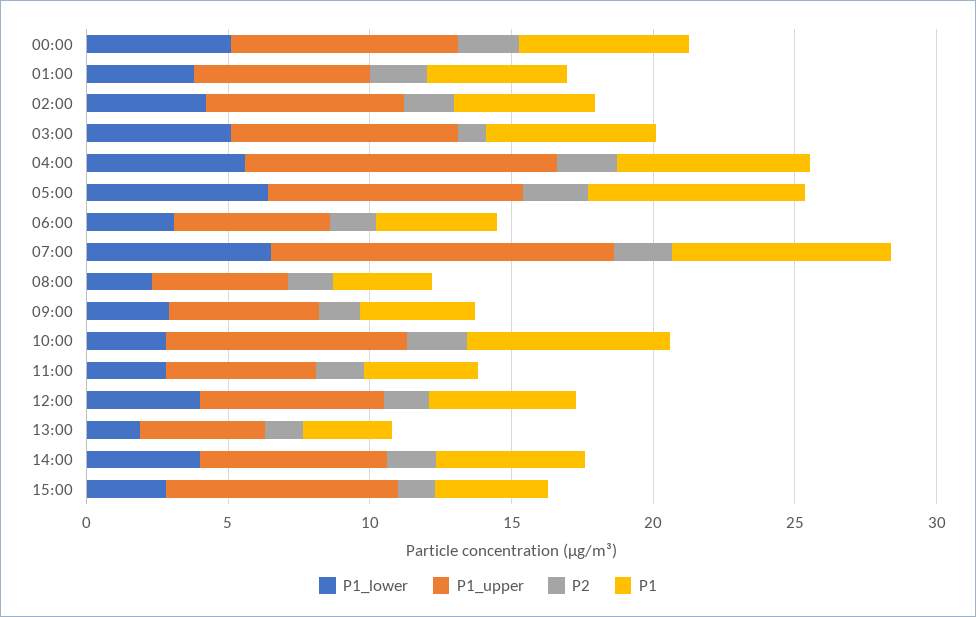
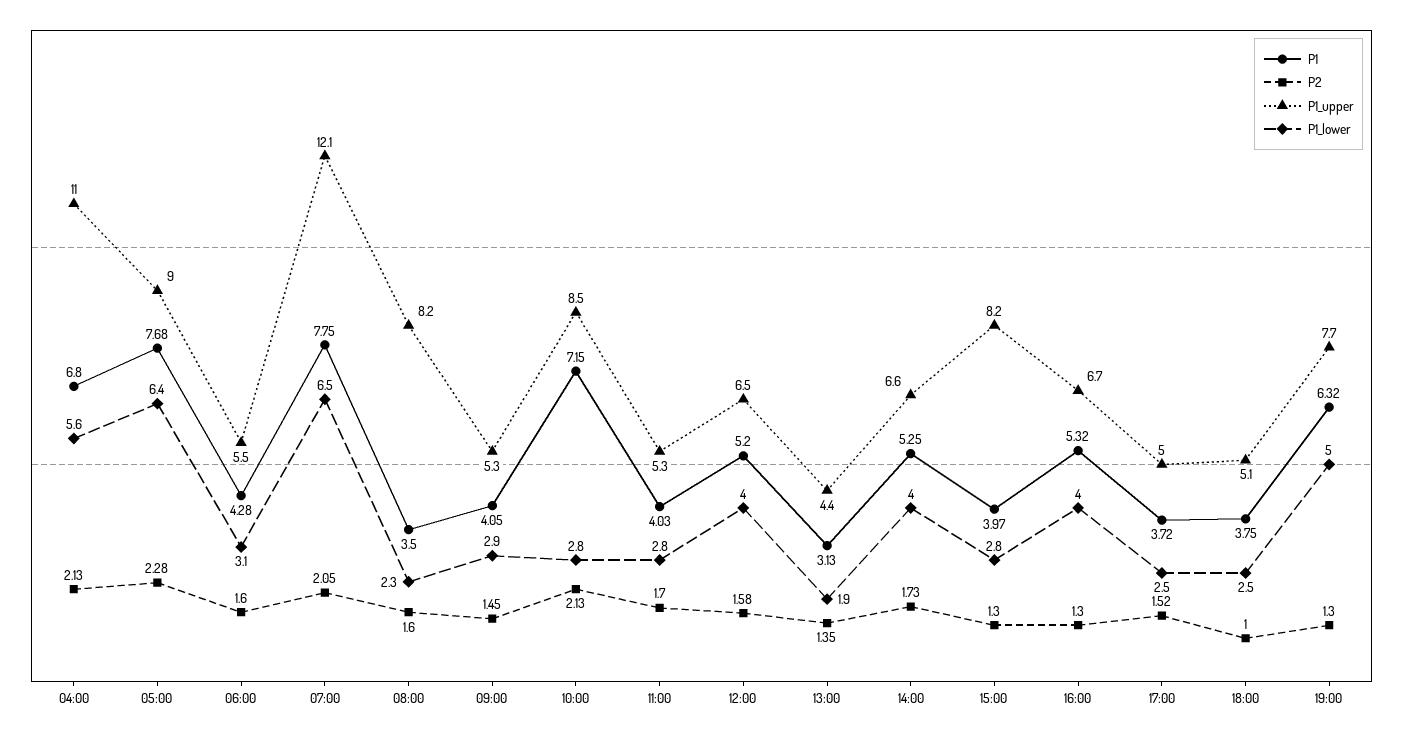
P1_lower, 00:00: 5 -> none
P1_upper, 00:00: 8 -> none
P2, 00:00: 2 -> none
P1, 00:00: 6 -> none
P1_lower, 01:00: 4 -> none
P1_upper, 01:00: 6 -> none
P2, 01:00: 2 -> none
P1, 01:00: 5 -> none
P1_lower, 02:00: 4 -> none
P1_upper, 02:00: 7 -> none
P2, 02:00: 2 -> none
P1, 02:00: 5 -> none
P1_lower, 03:00: 5 -> none
P1_upper, 03:00: 8 -> none
P2, 03:00: 1 -> none
P1, 03:00: 6 -> none
P1_upper, 08:00: 5 -> 8.2
P1, 16:00: none -> 5.32
P2, 16:00: none -> 1.3
P1_upper, 16:00: none -> 6.7
P1_lower, 16:00: none -> 4
P1, 17:00: none -> 3.72
P2, 17:00: none -> 1.52
P1_upper, 17:00: none -> 5
P1_lower, 17:00: none -> 2.5
P1, 18:00: none -> 3.75
P2, 18:00: none -> 1
P1_upper, 18:00: none -> 5.1
P1_lower, 18:00: none -> 2.5
P1, 19:00: none -> 6.32
P2, 19:00: none -> 1.3
P1_upper, 19:00: none -> 7.7
P1_lower, 19:00: none -> 5

